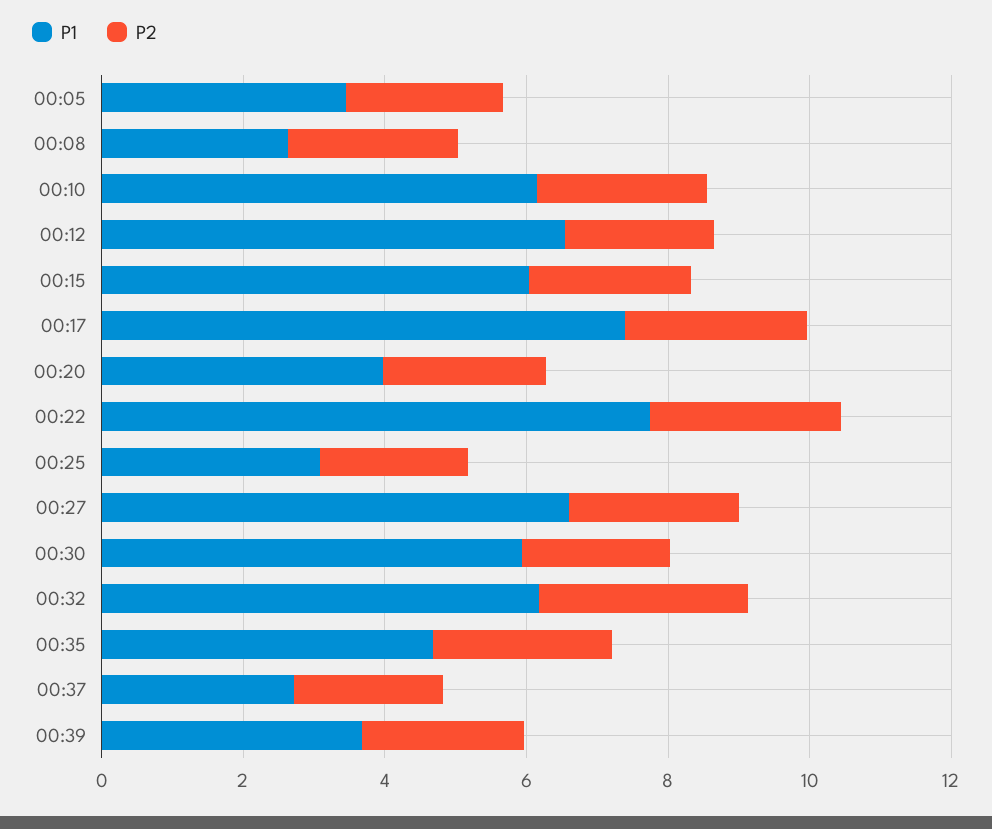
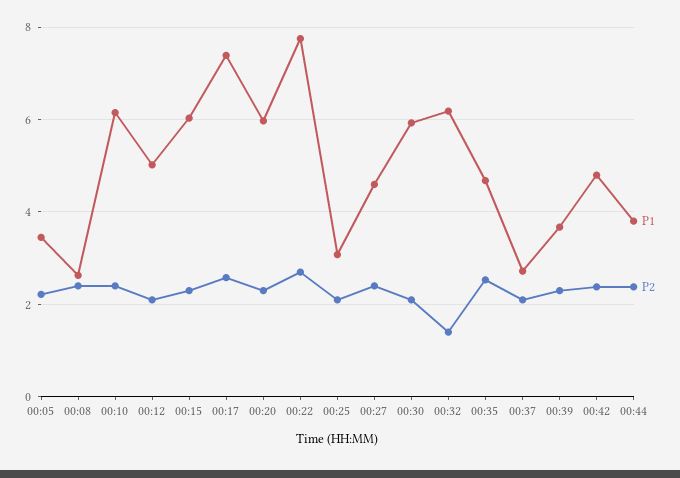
P1, 00:12: 6.5 -> 5
P1, 00:20: 4 -> 6
P1, 00:27: 6.5 -> 4.6
P2, 00:32: 3 -> 1.4
P1, 00:42: none -> 4.8
P2, 00:42: none -> 2.4
P1, 00:44: none -> 3.8
P2, 00:44: none -> 2.4

